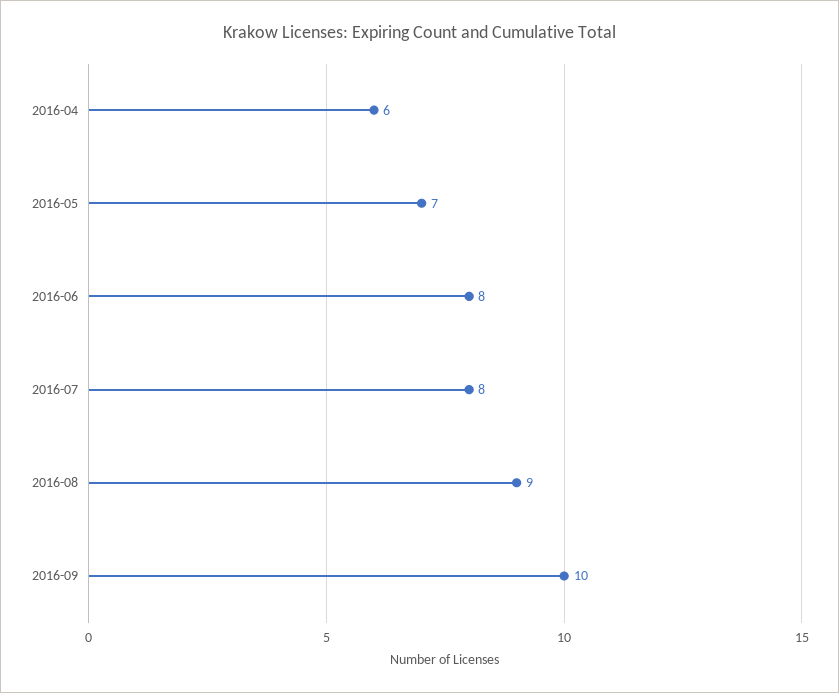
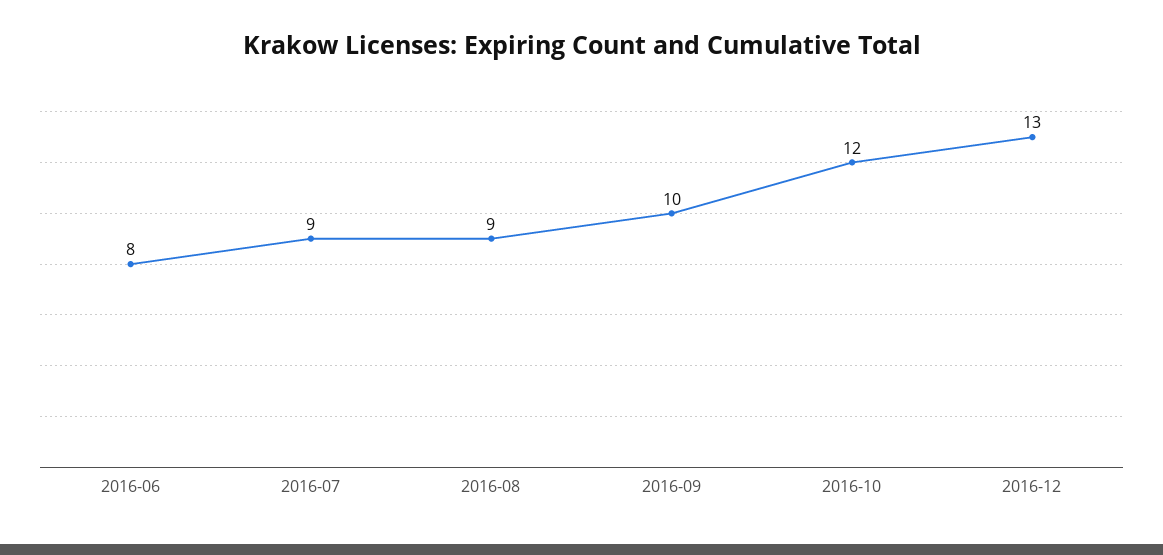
2016-04: 6 -> none
2016-05: 7 -> none
2016-07: 8 -> 9
2016-10: none -> 12
2016-12: none -> 13

